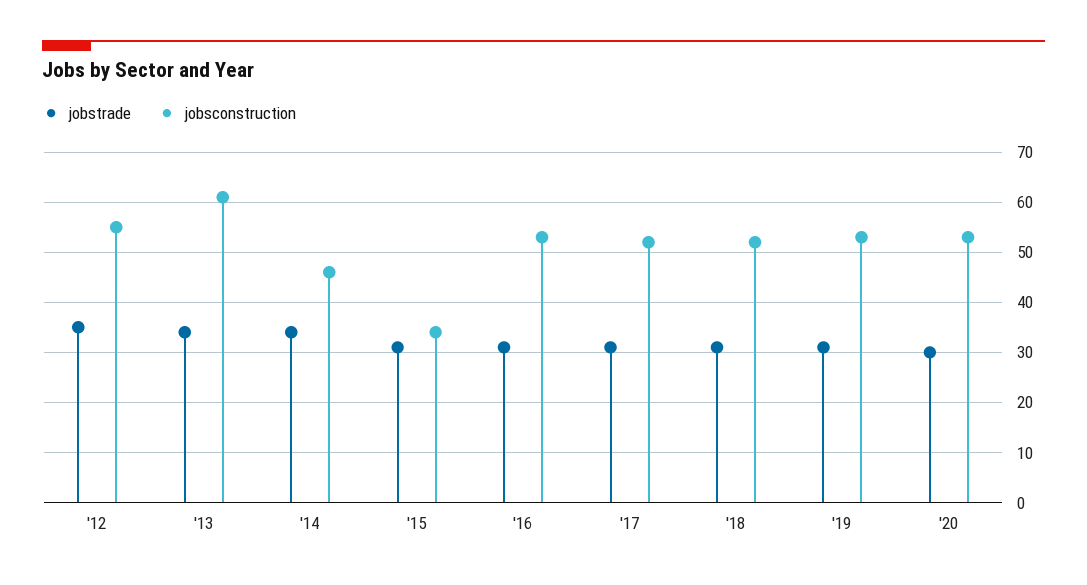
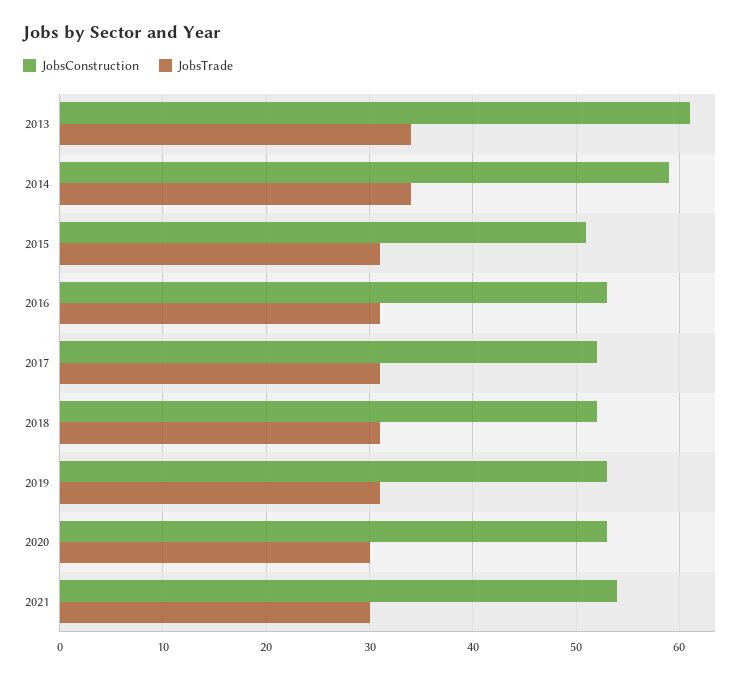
jobstrade, '12: 35 -> none
jobsconstruction, '12: 55 -> none
jobsconstruction, '14: 45 -> 59
jobsconstruction, '15: 35 -> 51
jobsconstruction, 2021: none -> 54
jobstrade, 2021: none -> 30

